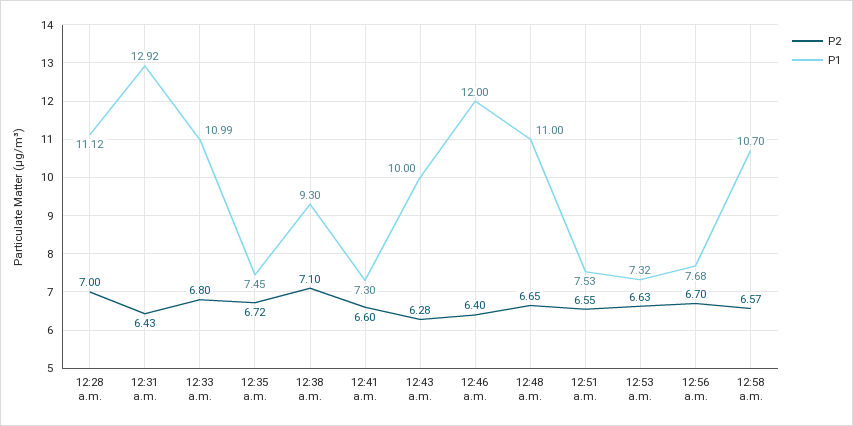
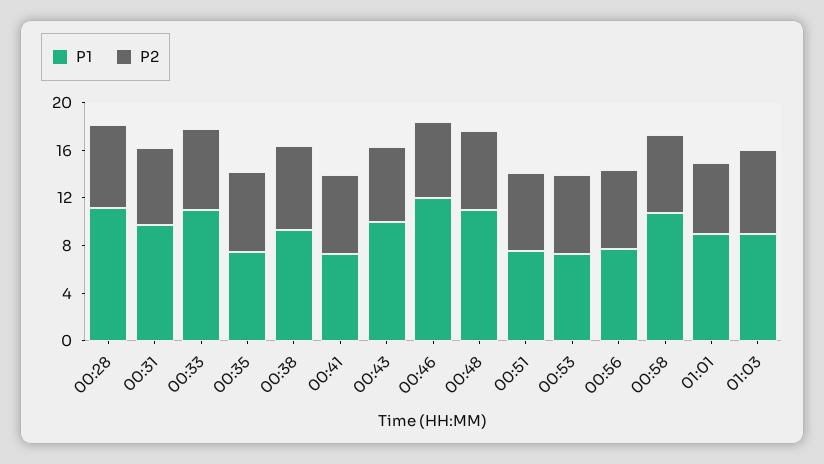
P1, 12:31 a.m.: 12.92 -> 10
P1, 01:01: none -> 9
P2, 01:01: none -> 6
P1, 01:03: none -> 9
P2, 01:03: none -> 7

